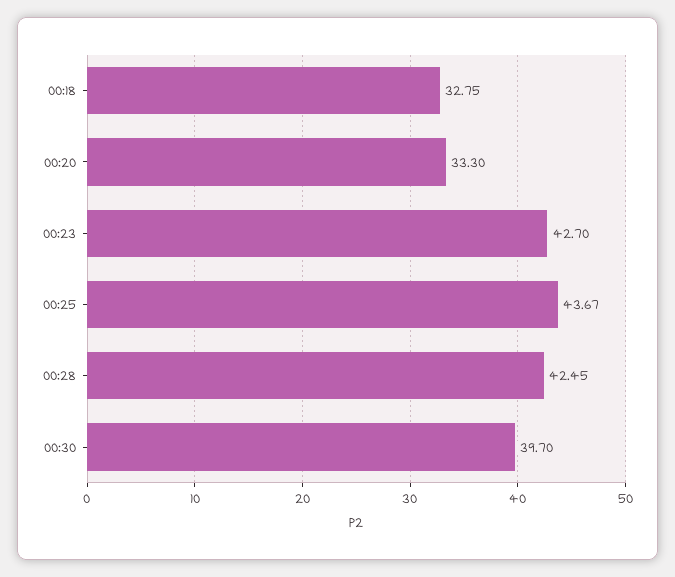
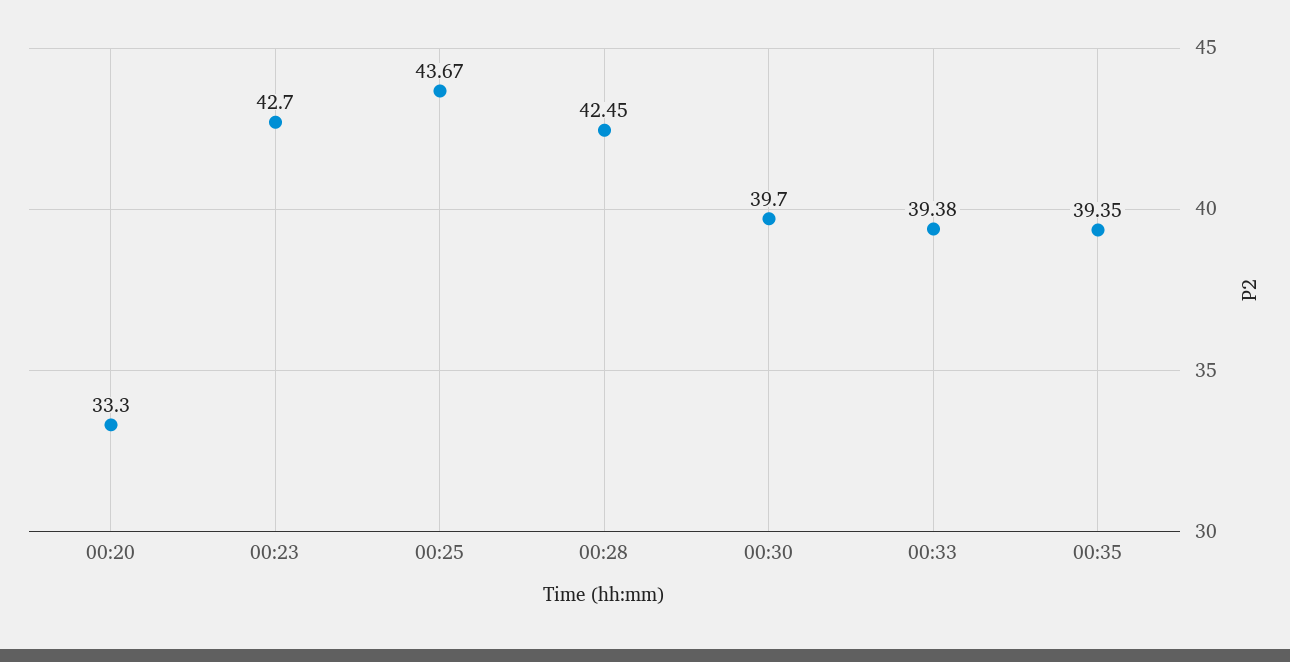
00:18: 32.75 -> none
00:33: none -> 39.38
00:35: none -> 39.35

